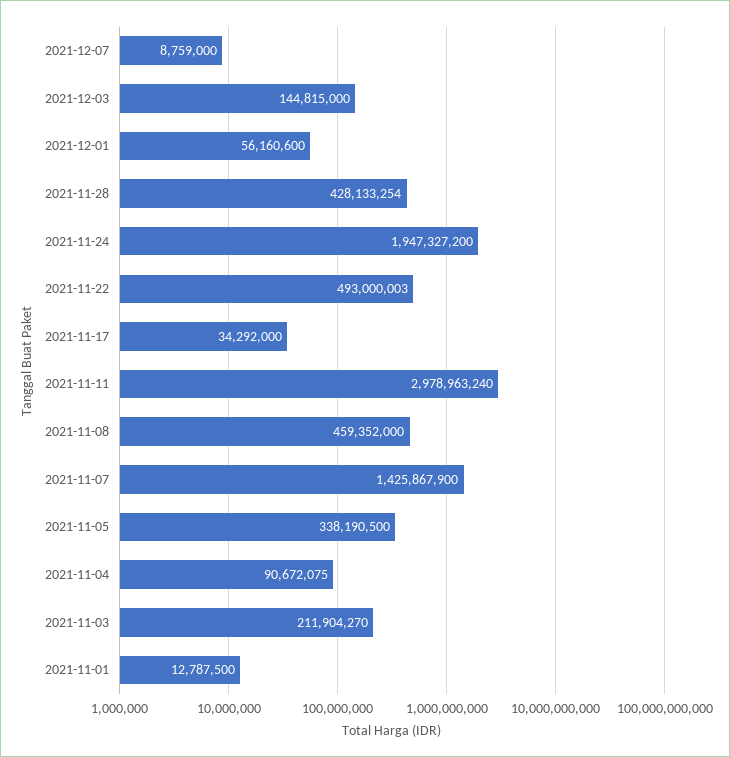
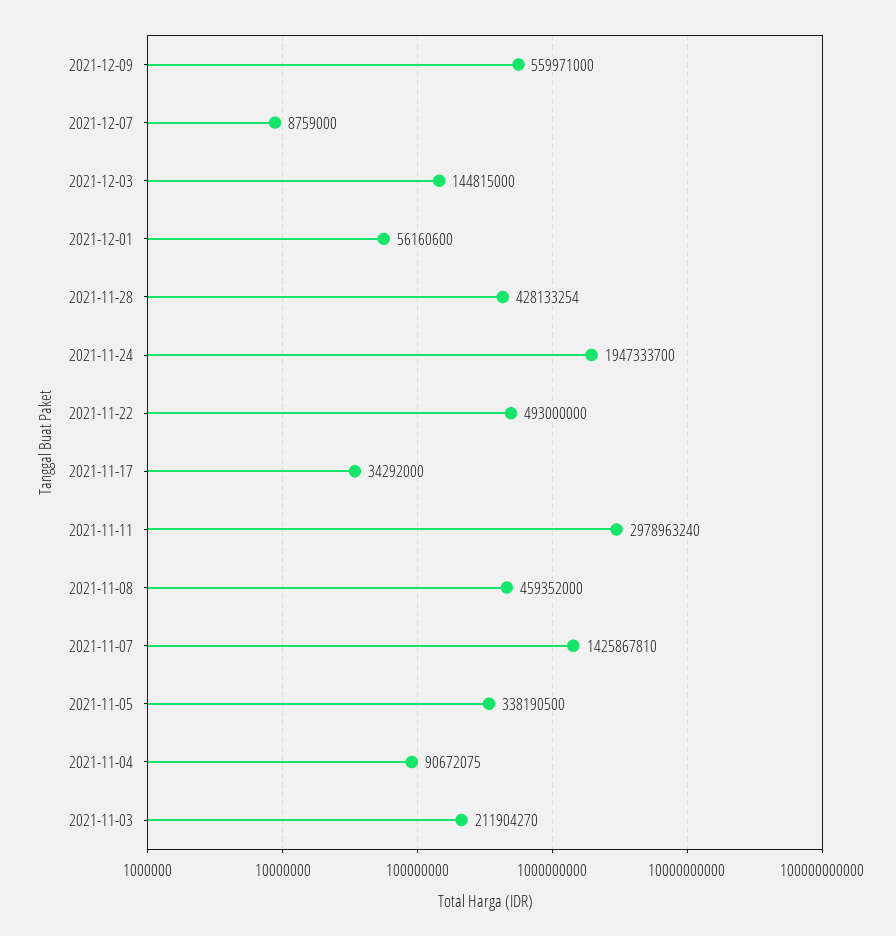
2021-11-24: 1947327200 -> 1947333700
2021-11-22: 493000003 -> 493000000
2021-11-07: 1425867900 -> 1425867810
2021-11-01: 12787500 -> none
2021-12-09: none -> 559971000

